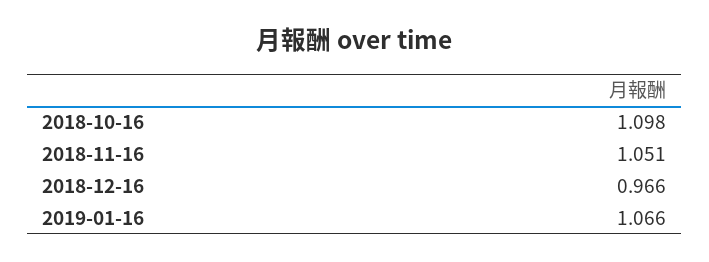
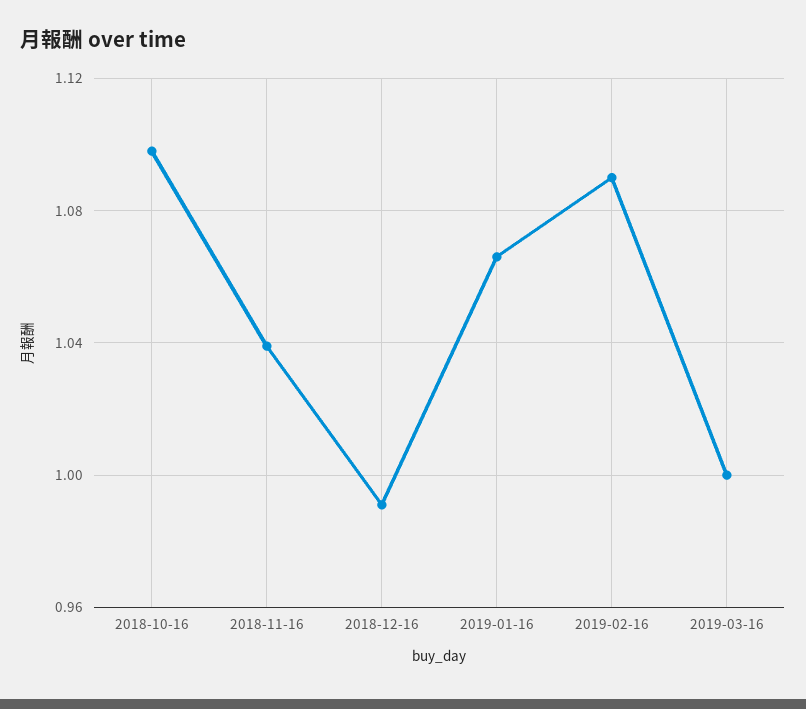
2018-11-16: 1.051 -> 1.04
2018-12-16: 0.966 -> 0.99
2019-02-16: none -> 1.09
2019-03-16: none -> 1

